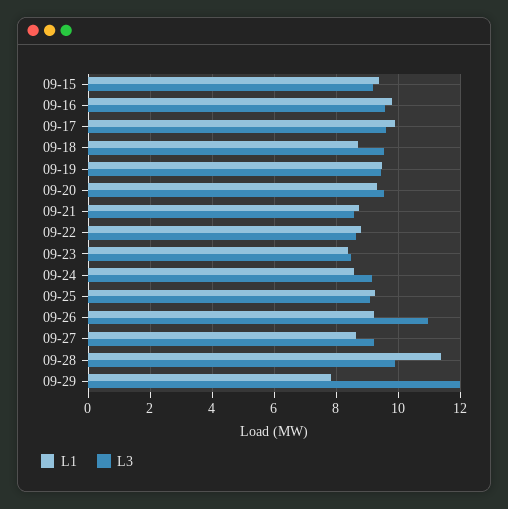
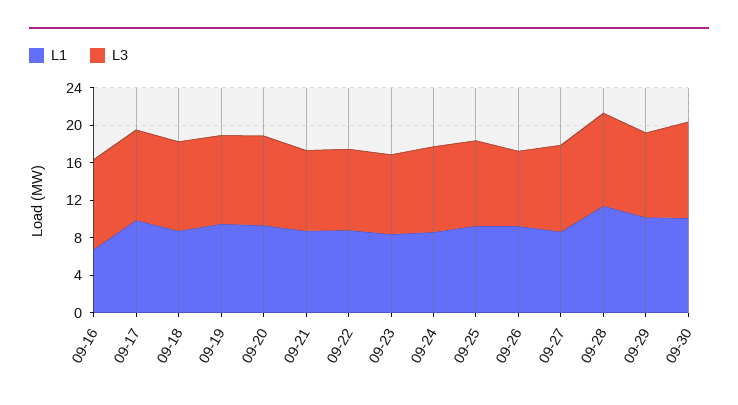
L1, 09-15: 9.4 -> none
L3, 09-15: 9.2 -> none
L1, 09-16: 9.8 -> 7
L3, 09-26: 11 -> 8
L1, 09-29: 7.8 -> 10
L3, 09-29: 12 -> 9
L1, 09-30: none -> 10
L3, 09-30: none -> 10

